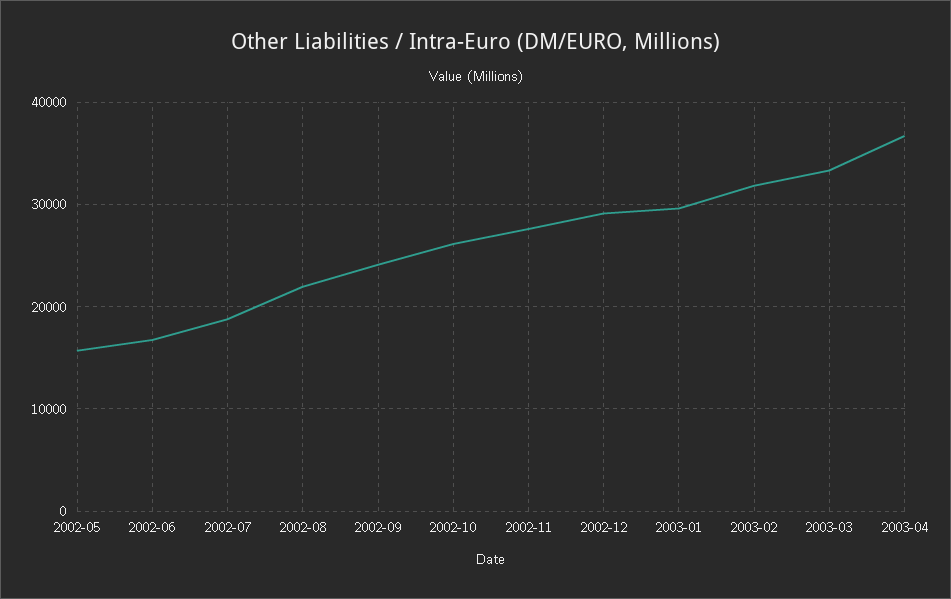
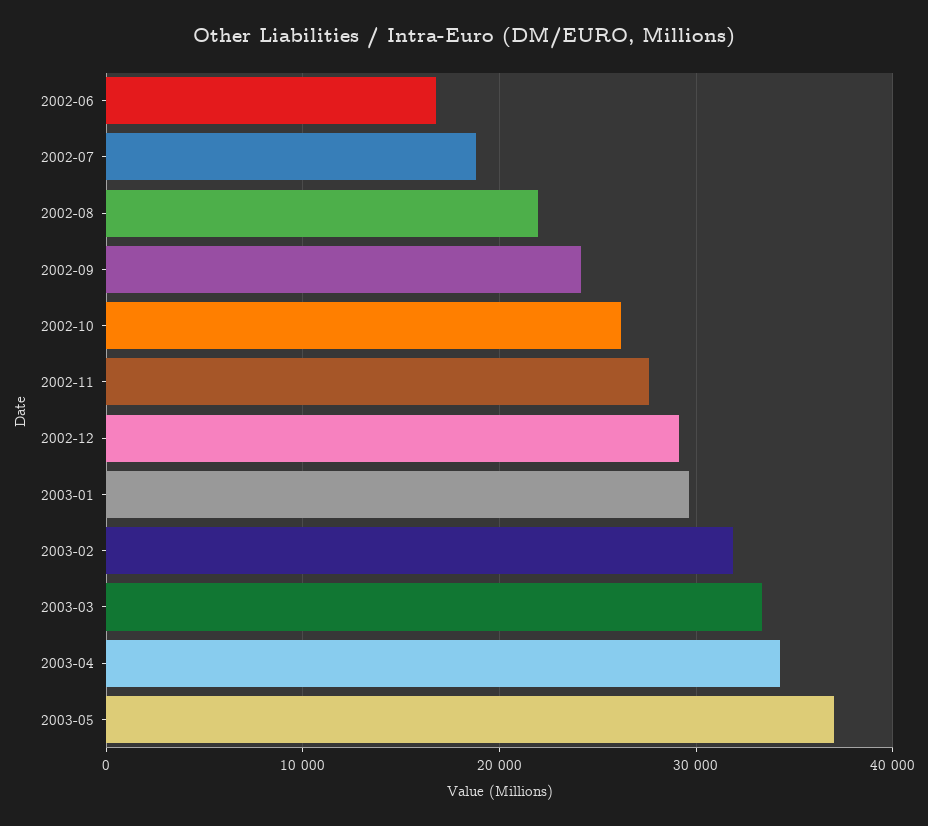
2002-05: 16000 -> none
2003-04: 37000 -> 34000
2003-05: none -> 37000

